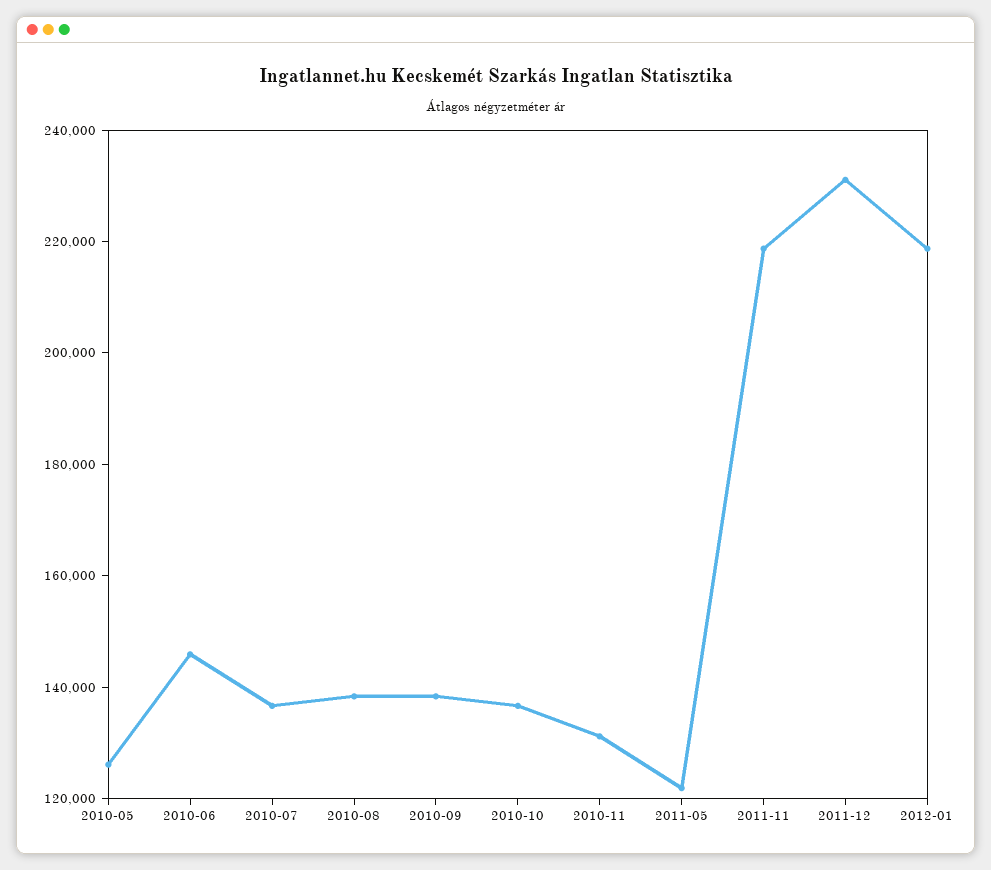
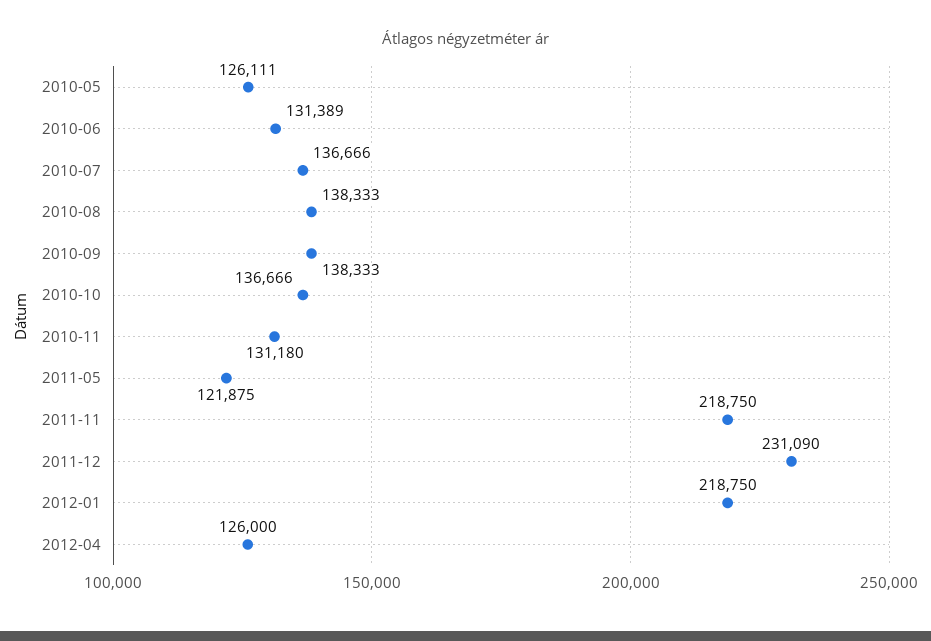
2010-06: 145000 -> 131389
2012-04: none -> 126000

